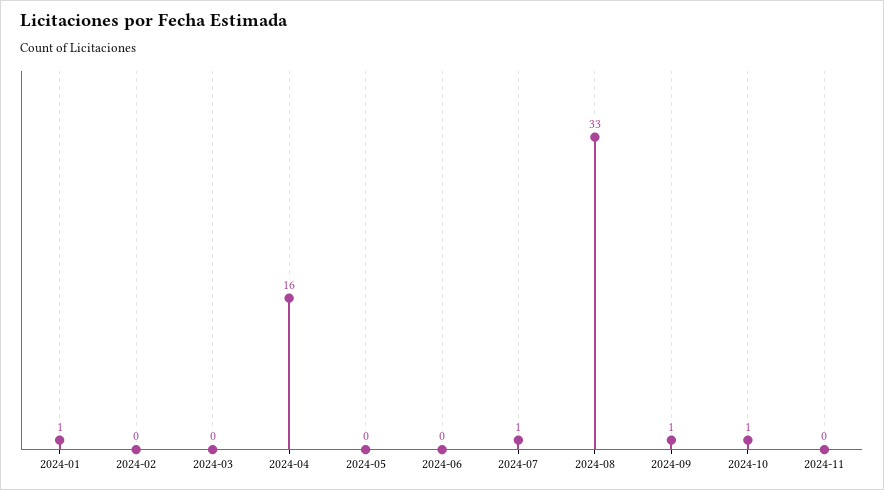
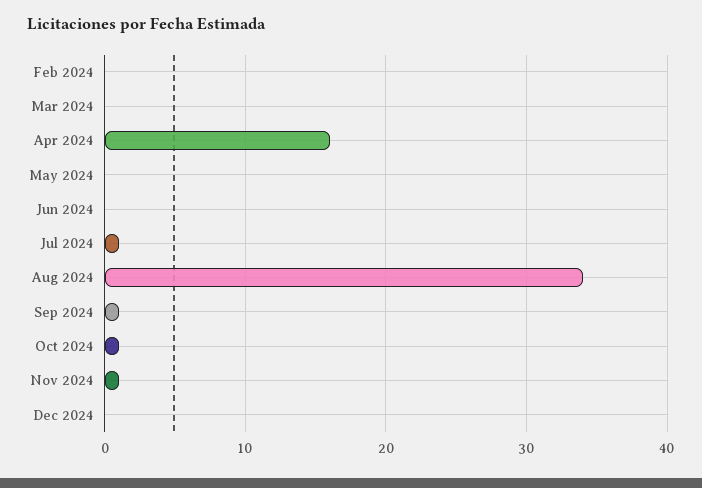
2024-01: 1 -> none
2024-08: 33 -> 34
2024-11: 0 -> 1
Dec 2024: none -> 0

